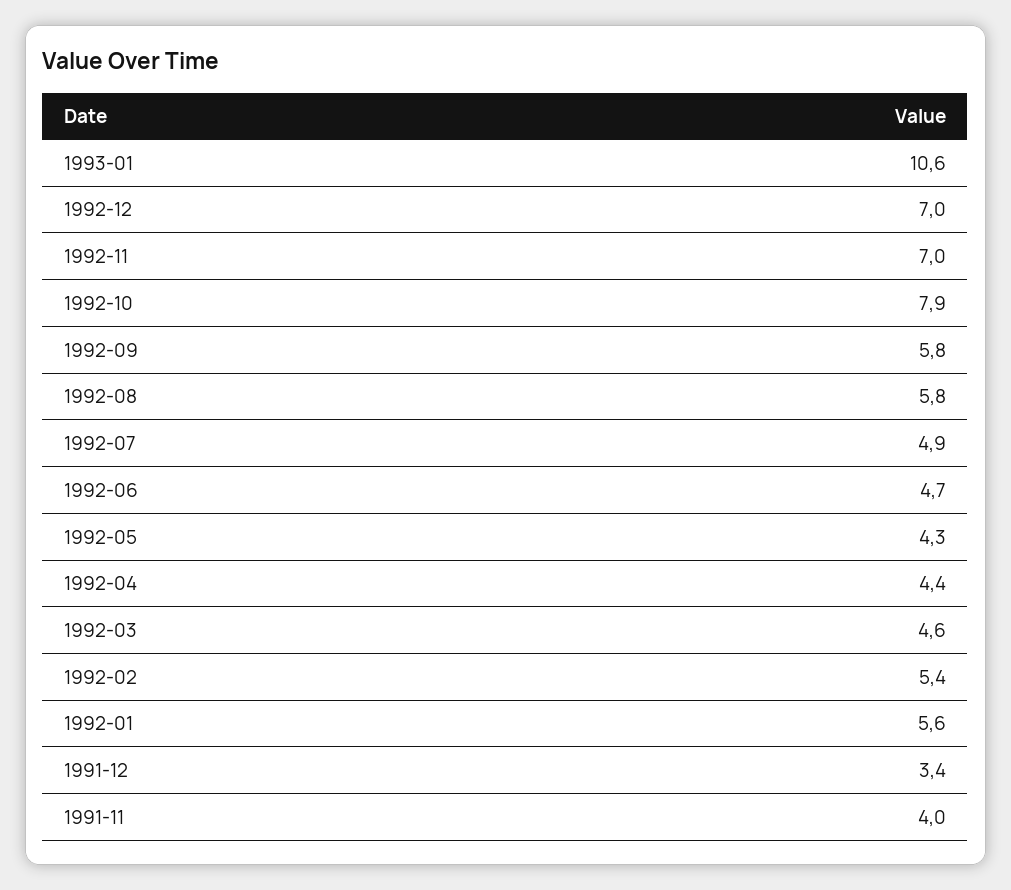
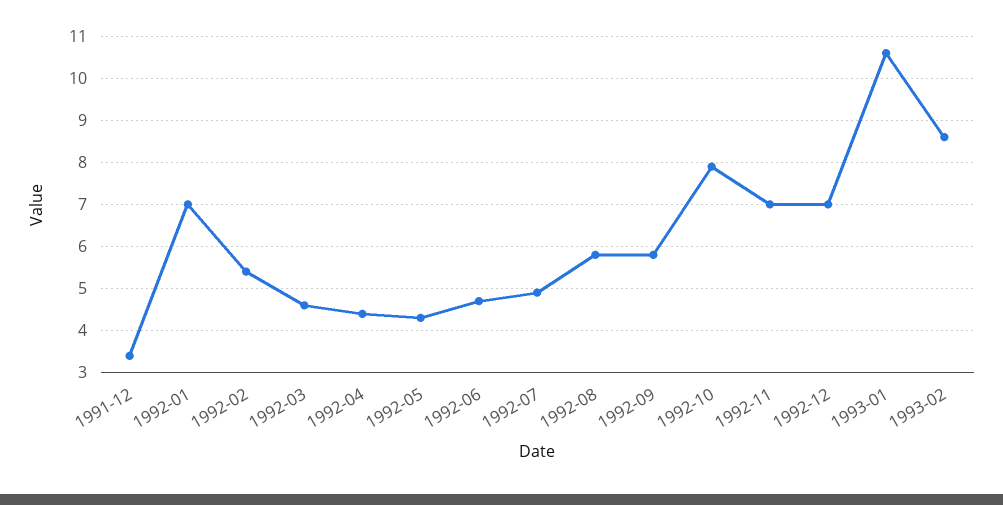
1992-01: 5.6 -> 7
1991-11: 4 -> none
1993-02: none -> 8.5

